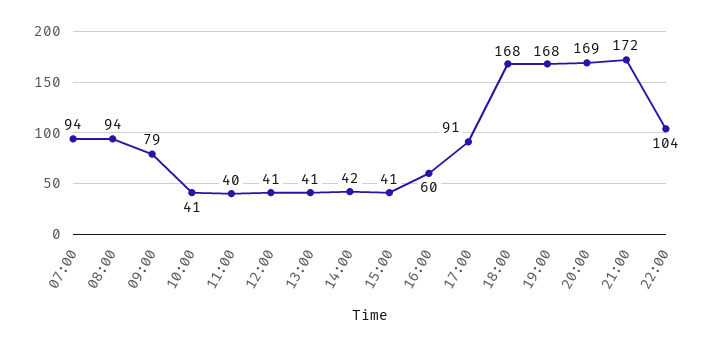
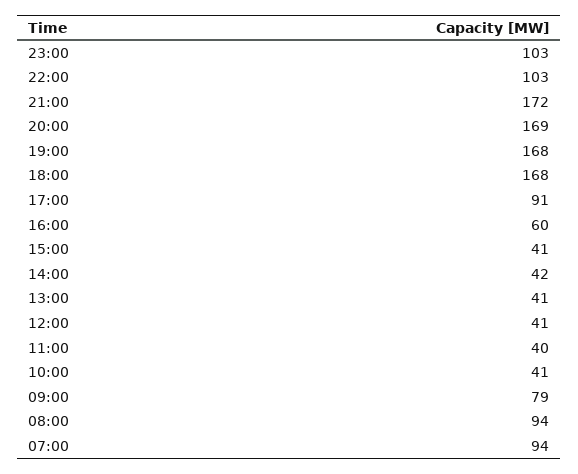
22:00: 104 -> 103
23:00: none -> 103

